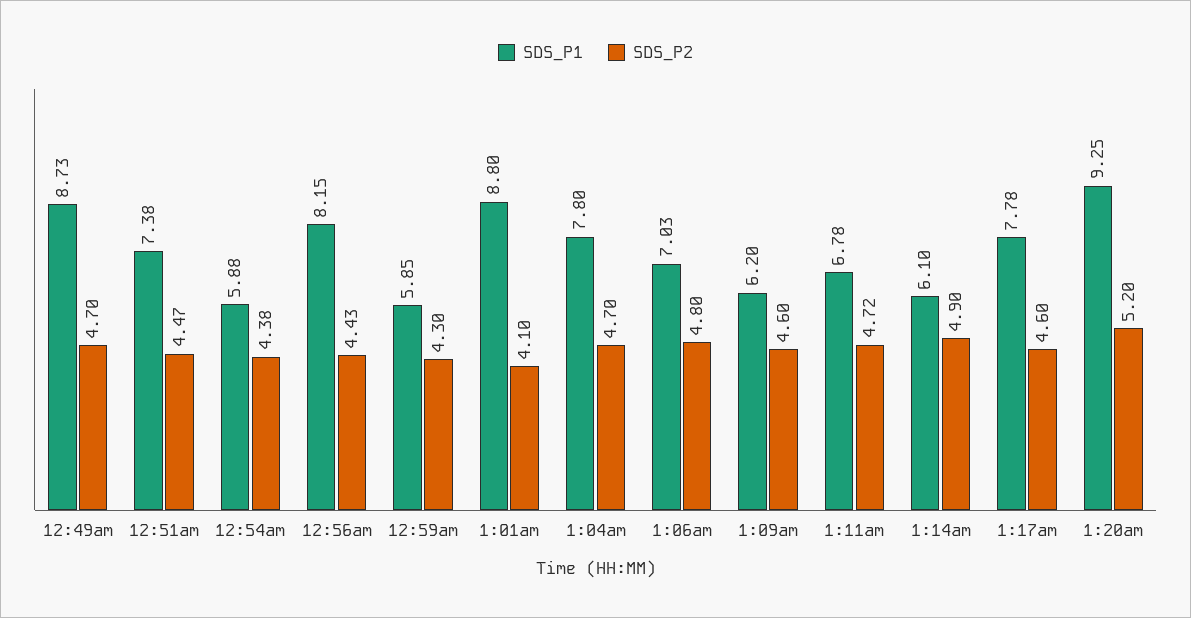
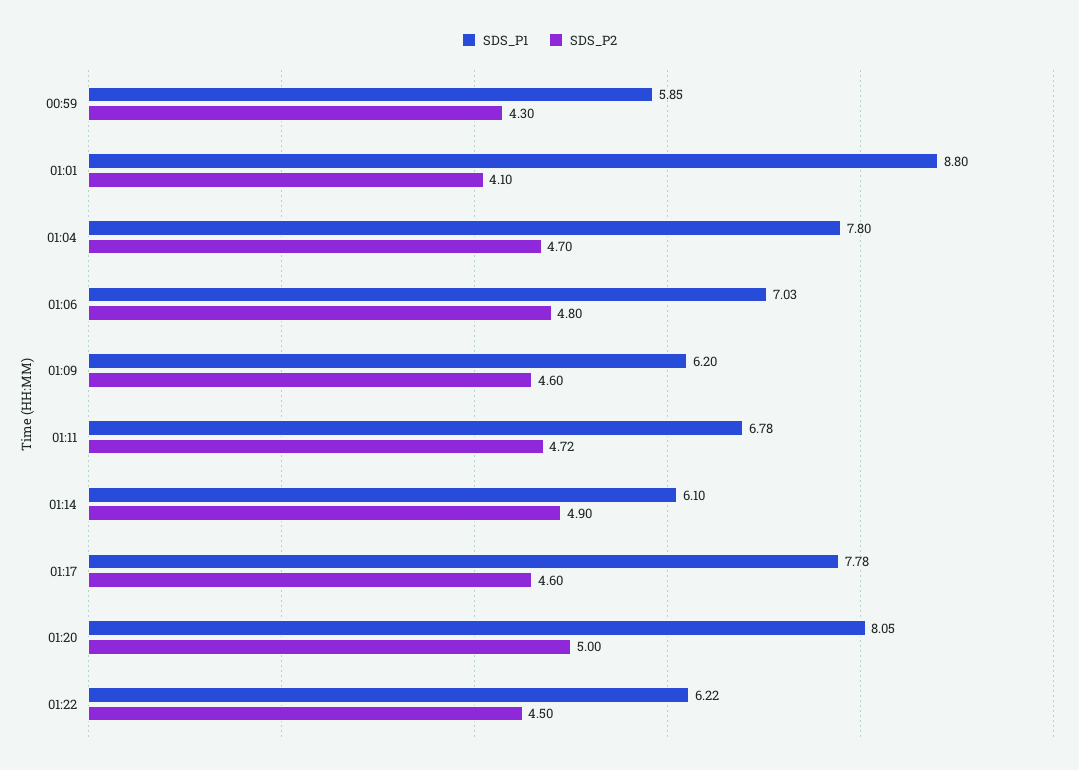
SDS_P1, 12:49am: 8.73 -> none
SDS_P2, 12:49am: 4.7 -> none
SDS_P1, 12:51am: 7.38 -> none
SDS_P2, 12:51am: 4.47 -> none
SDS_P1, 12:54am: 5.88 -> none
SDS_P2, 12:54am: 4.38 -> none
SDS_P1, 12:56am: 8.15 -> none
SDS_P2, 12:56am: 4.43 -> none
SDS_P1, 1:20am: 9.25 -> 8.05
SDS_P2, 1:20am: 5.2 -> 5
SDS_P1, 01:22: none -> 6.22
SDS_P2, 01:22: none -> 4.5

